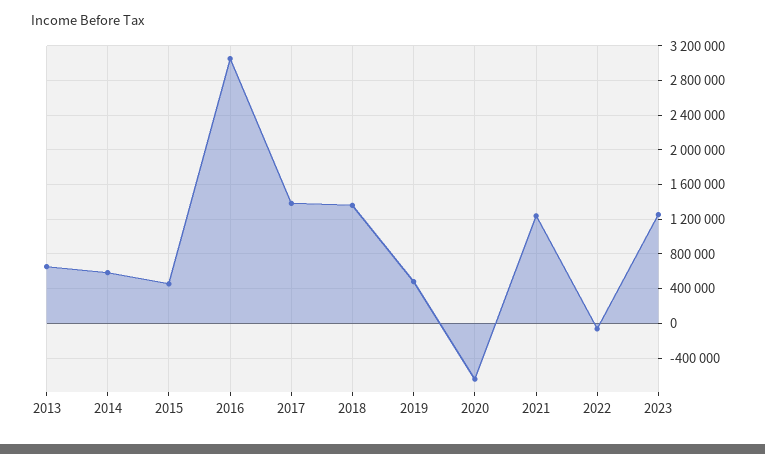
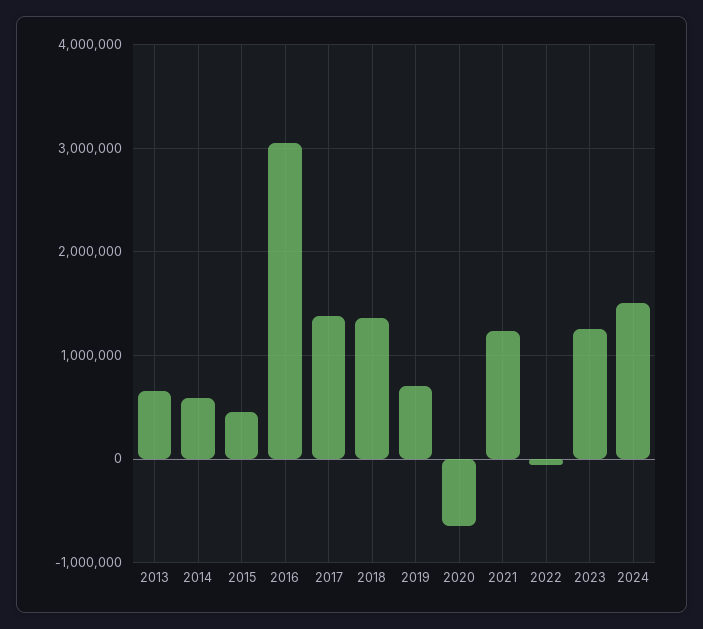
2019: 500000 -> 700000
2024: none -> 1500000

